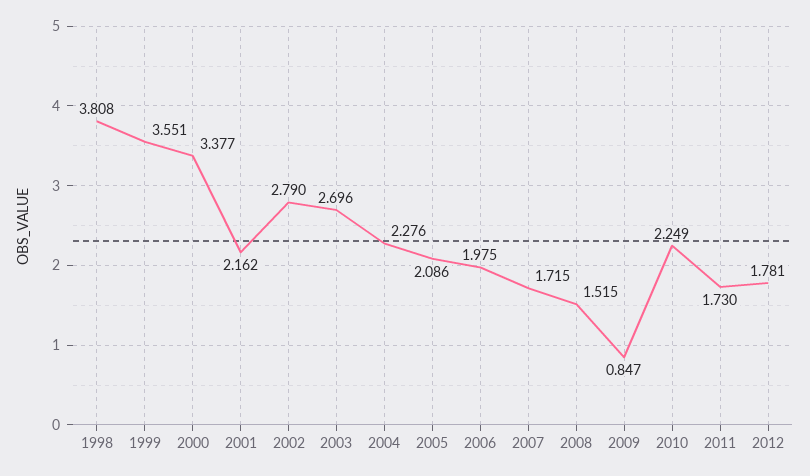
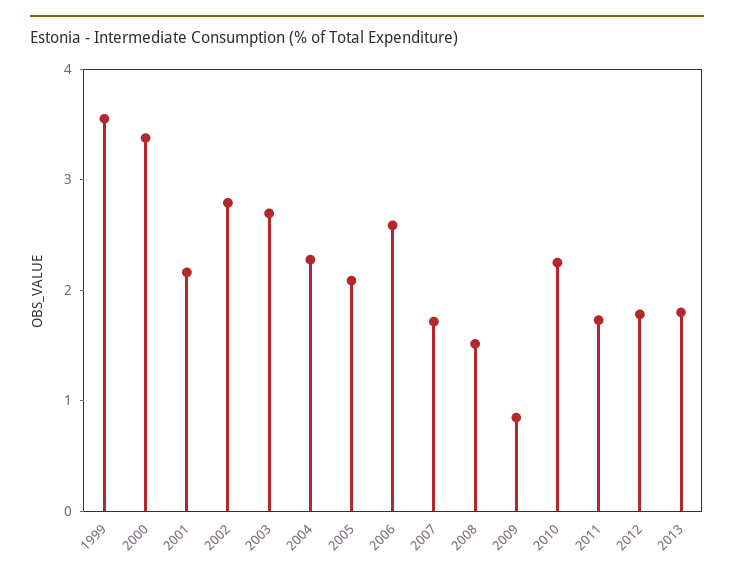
1998: 3.808 -> none
2006: 1.975 -> 2.6
2013: none -> 1.8

